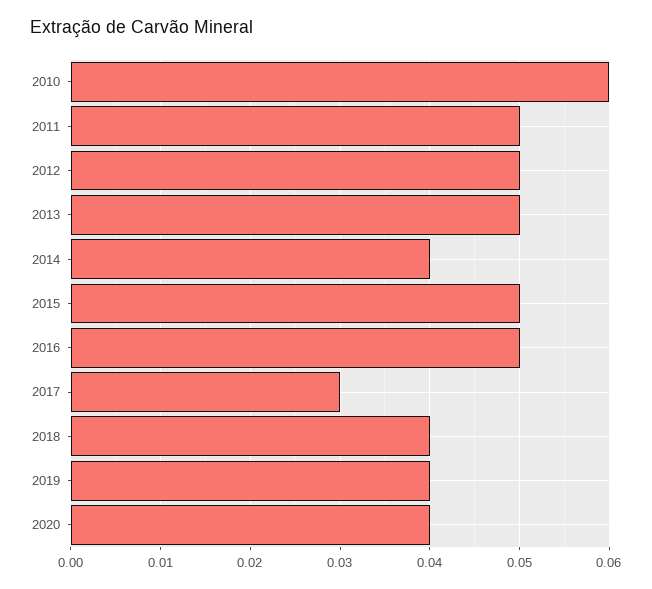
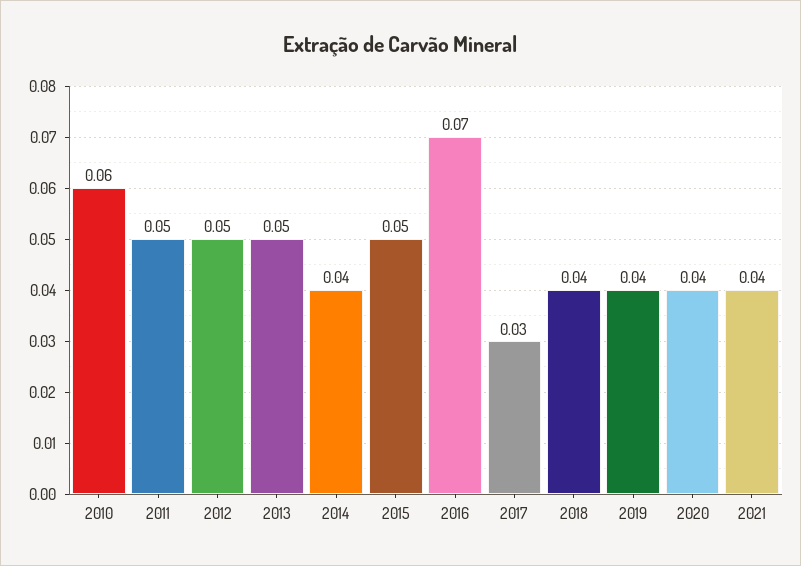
2016: 0.05 -> 0.07
2021: none -> 0.04

